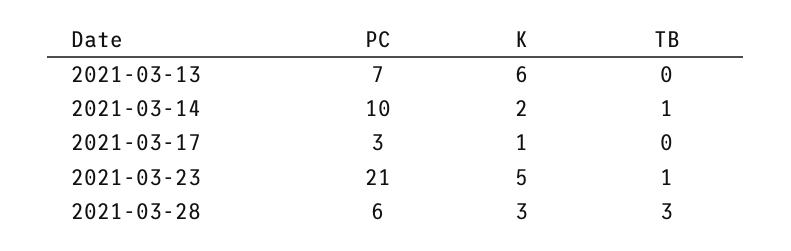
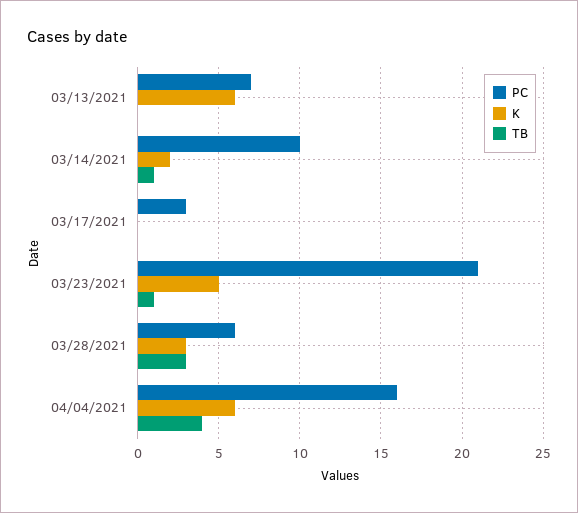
K, 2021-03-17: 1 -> 0
PC, 04/04/2021: none -> 16
K, 04/04/2021: none -> 6
TB, 04/04/2021: none -> 4

